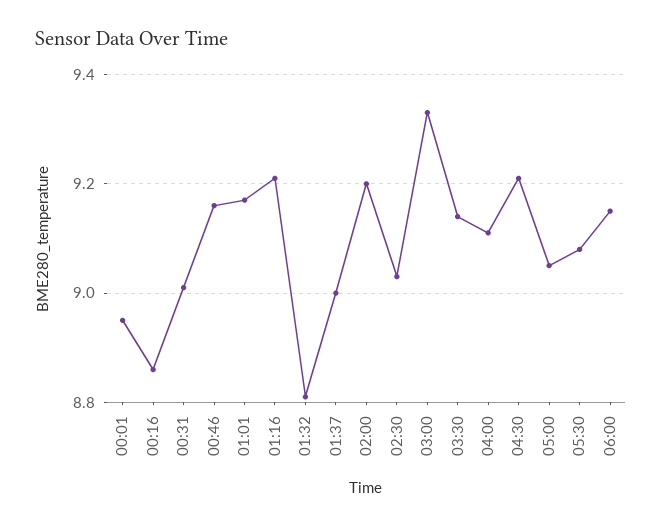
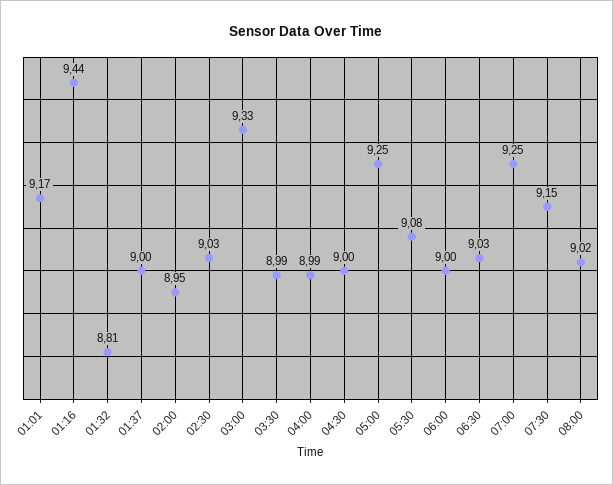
00:01: 8.95 -> none
00:16: 8.85 -> none
00:31: 9 -> none
00:46: 9.15 -> none
01:16: 9.2 -> 9.44
02:00: 9.2 -> 8.95
03:30: 9.15 -> 8.99
04:00: 9.1 -> 8.99
04:30: 9.2 -> 9
05:00: 9.05 -> 9.25
06:00: 9.15 -> 9
06:30: none -> 9.03
07:00: none -> 9.25
07:30: none -> 9.15
08:00: none -> 9.02

